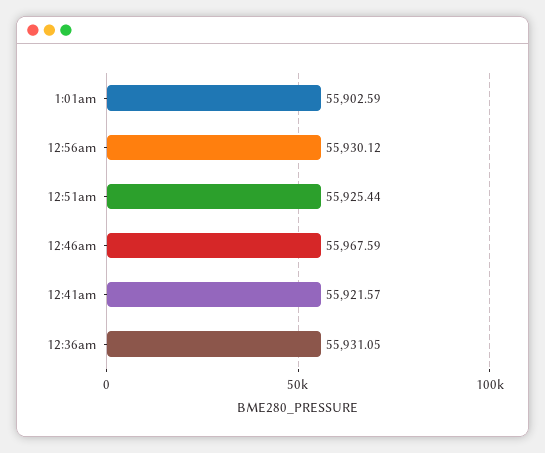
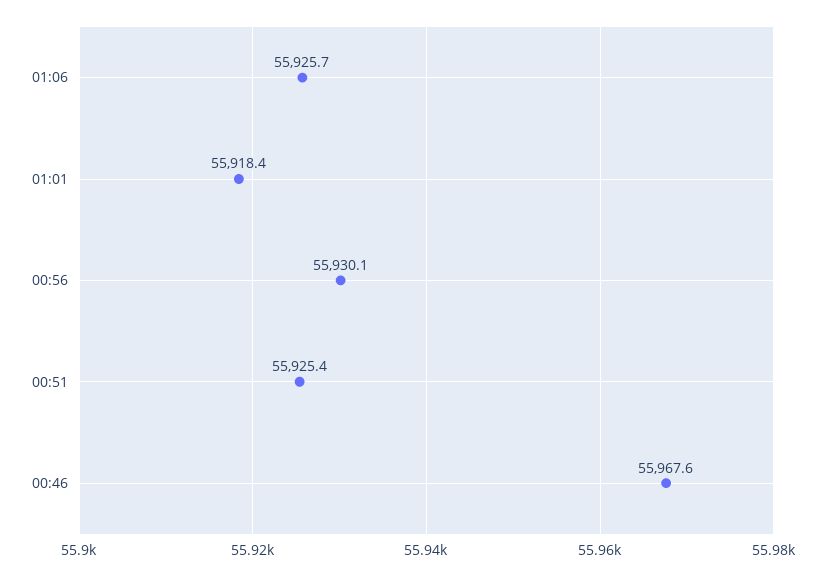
1:01am: 55902.59 -> 55918.4
12:41am: 55921.57 -> none
12:36am: 55931.05 -> none
01:06: none -> 55925.7

